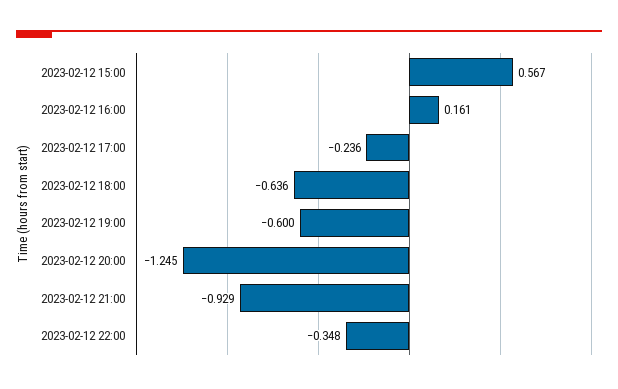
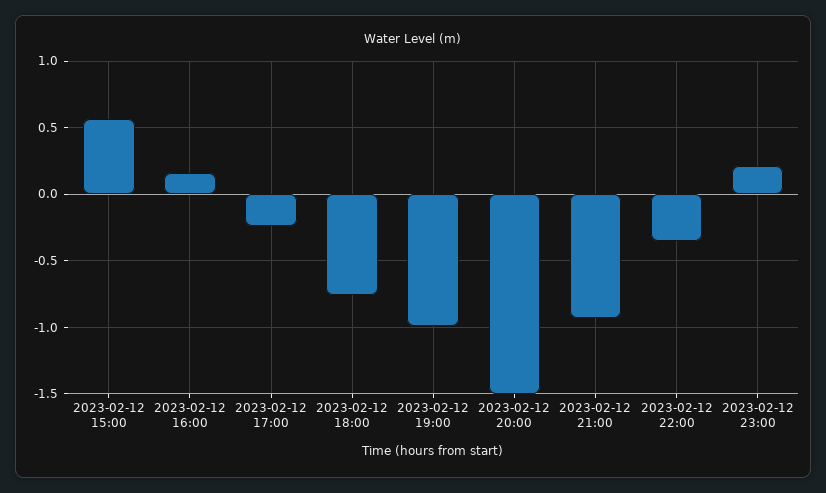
2023-02-12 18:00: -0.636 -> -0.75
2023-02-12 19:00: -0.6 -> -1
2023-02-12 20:00: -1.245 -> -1.5
2023-02-12 23:00: none -> 0.2

